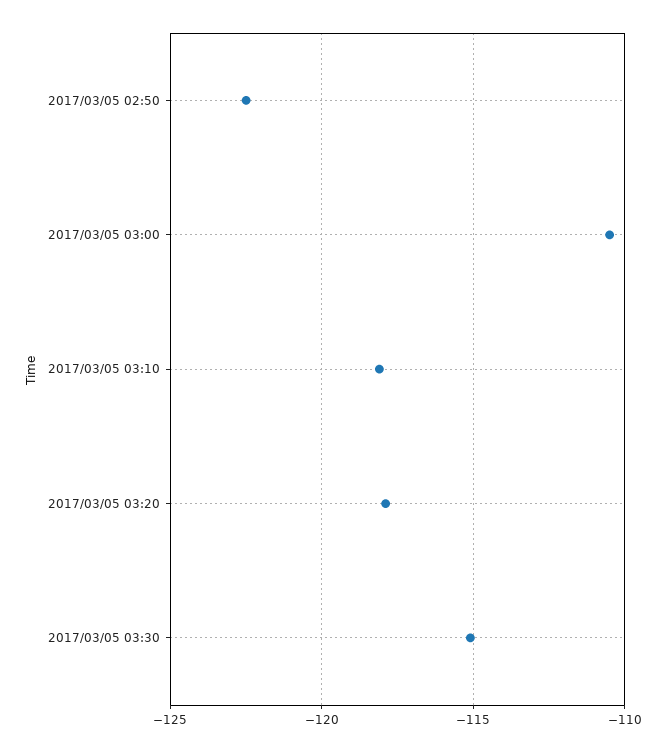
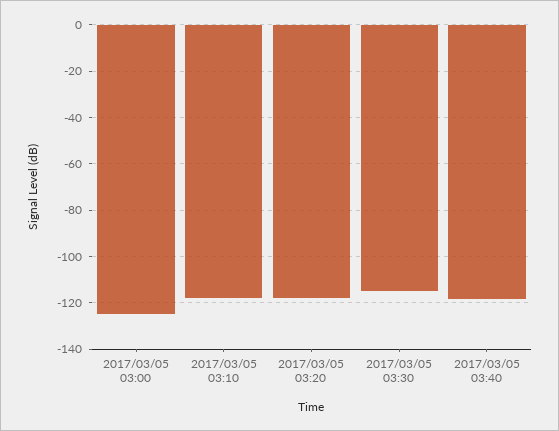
2017/03/05 02:50: -122.5 -> none
2017/03/05 03:00: -110.5 -> -125
2017/03/05 03:40: none -> -120

